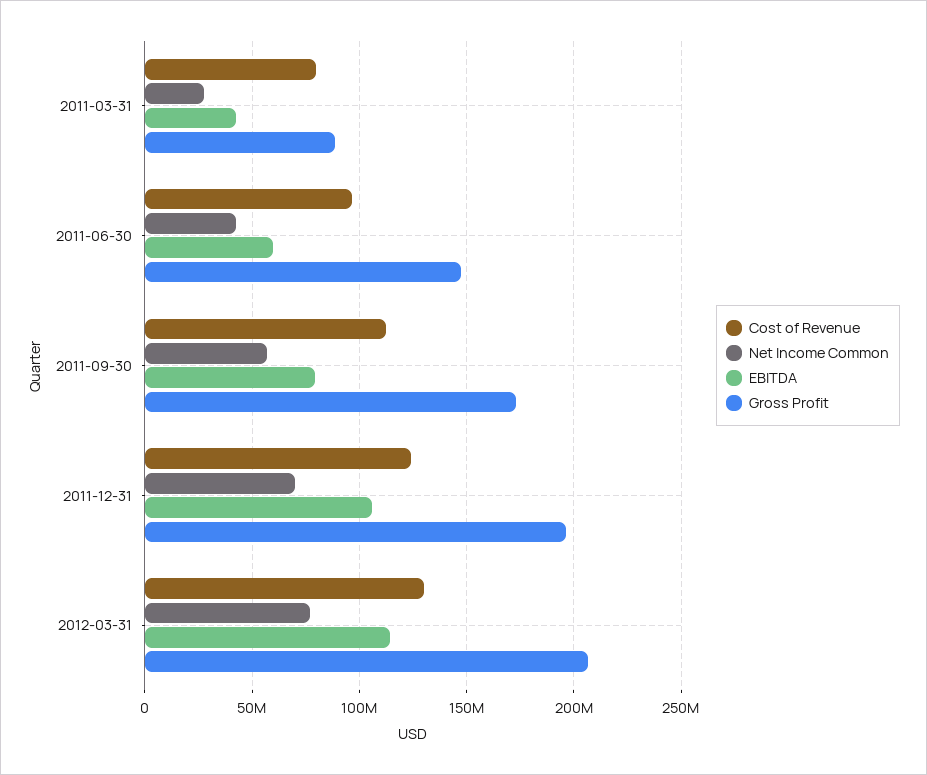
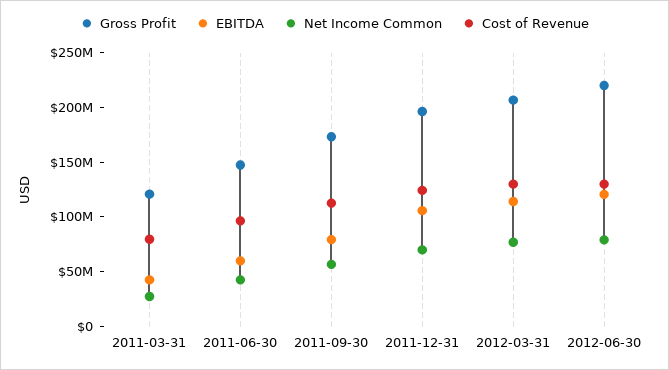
Gross Profit, 2011-03-31: 90000000 -> 120000000
Gross Profit, 2012-06-30: none -> 220000000
EBITDA, 2012-06-30: none -> 120000000
Net Income Common, 2012-06-30: none -> 80000000
Cost of Revenue, 2012-06-30: none -> 130000000

